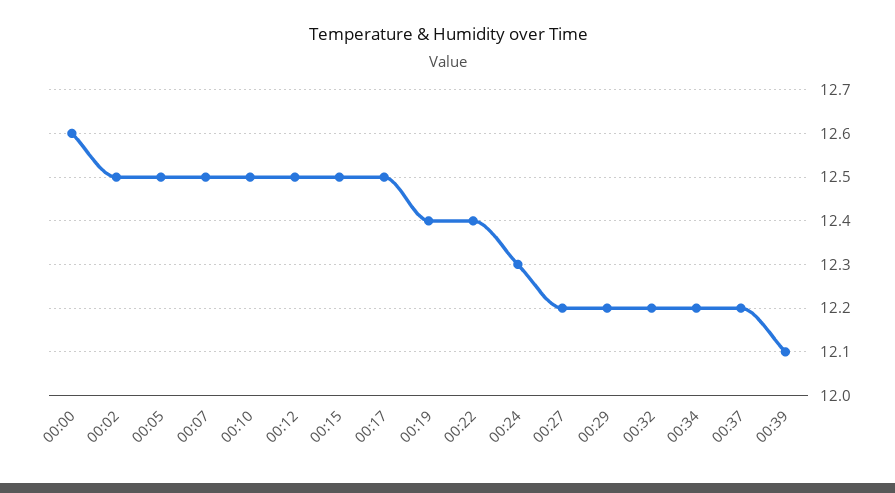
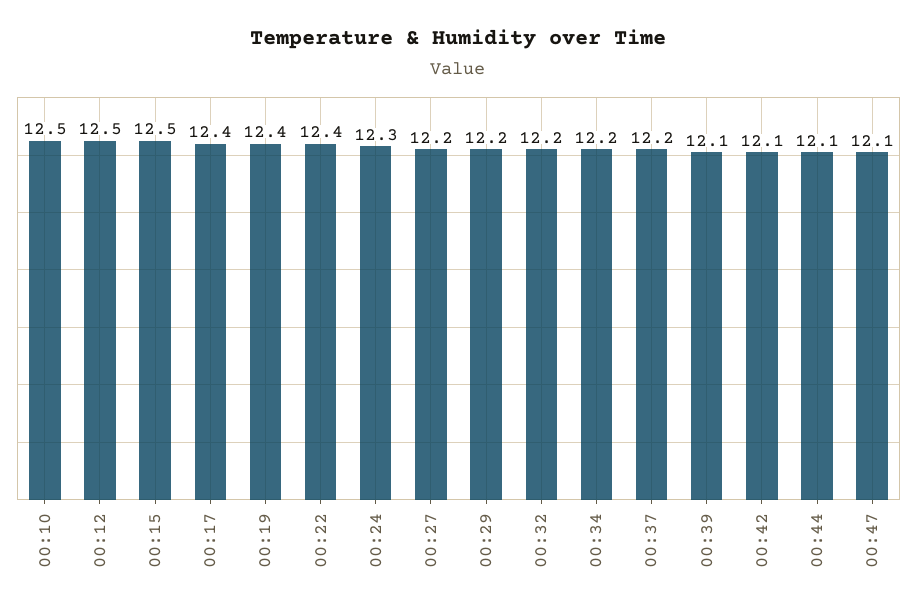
00:00: 12.6 -> none
00:02: 12.5 -> none
00:05: 12.5 -> none
00:07: 12.5 -> none
00:17: 12.5 -> 12.4
00:42: none -> 12.1
00:44: none -> 12.1
00:47: none -> 12.1

